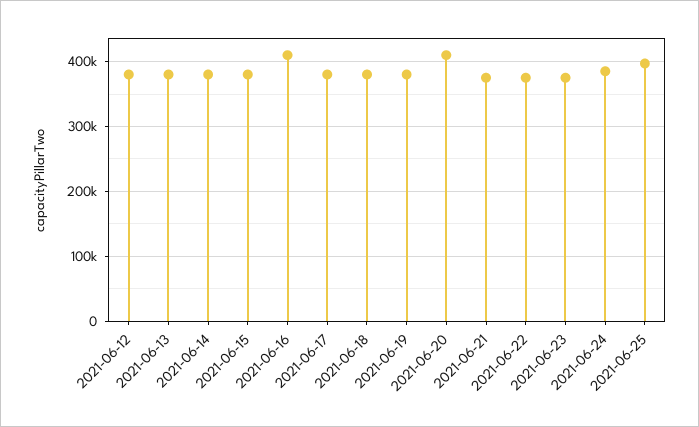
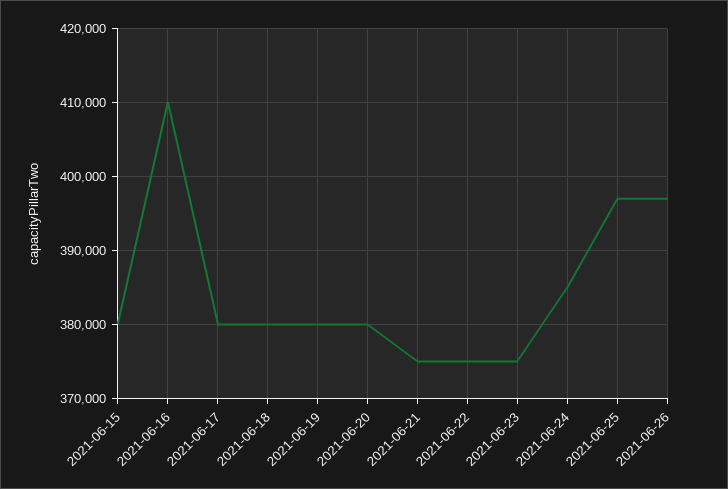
2021-06-12: 380000 -> none
2021-06-13: 380000 -> none
2021-06-14: 380000 -> none
2021-06-20: 410000 -> 380000
2021-06-26: none -> 397000

